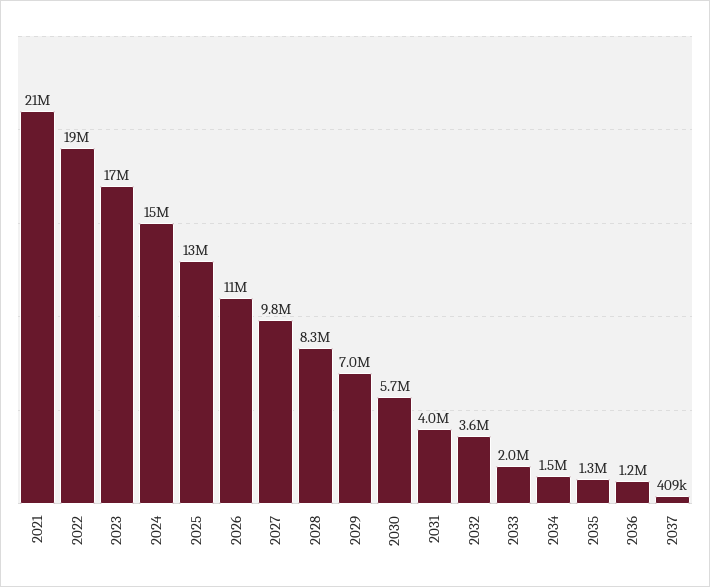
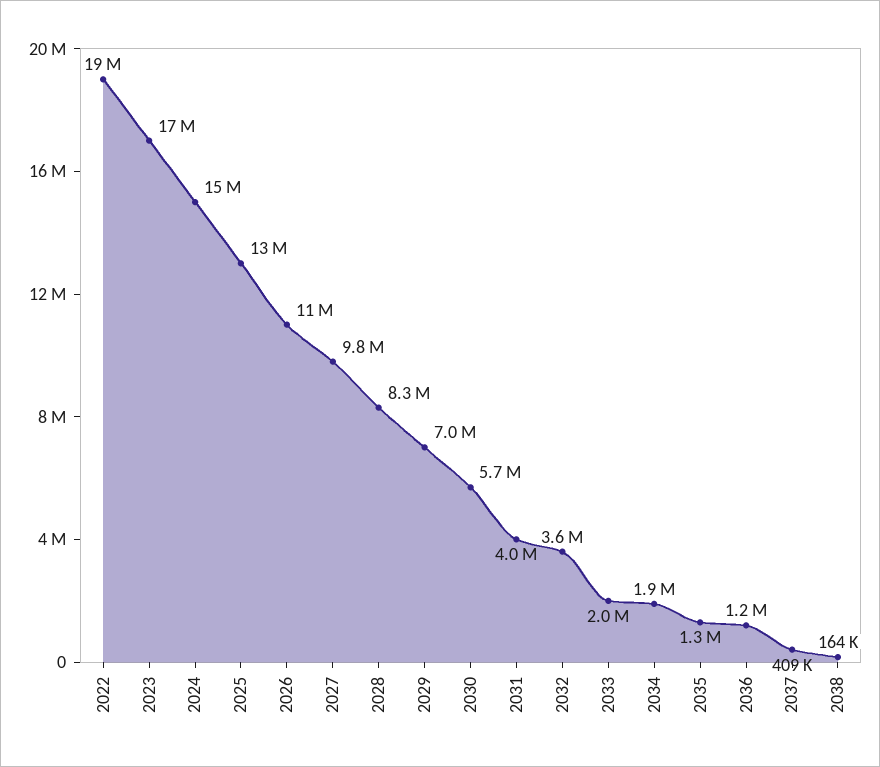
2021: 21000000 -> none
2034: 1500000 -> 1900000
2038: none -> 164000

